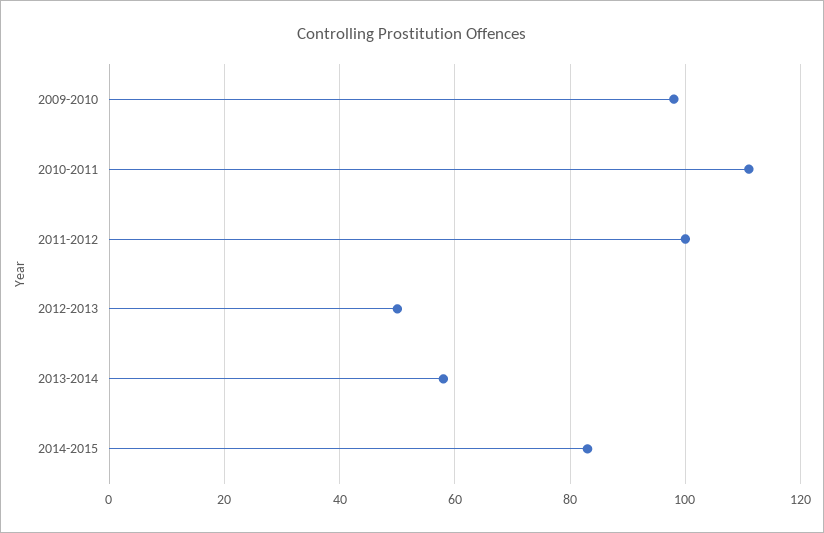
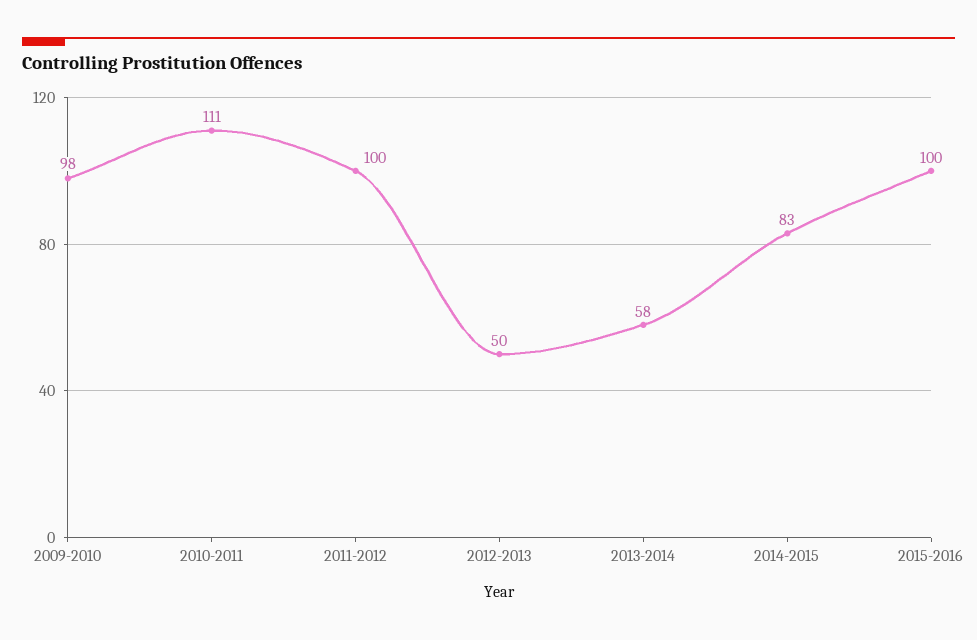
2015-2016: none -> 100

